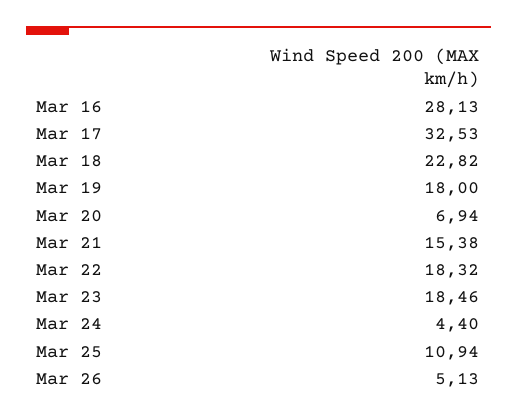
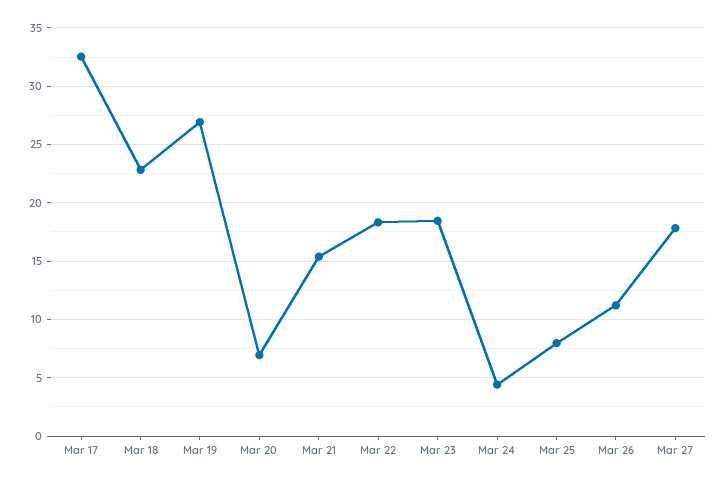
Mar 16: 28.13 -> none
Mar 19: 18 -> 27
Mar 25: 10.94 -> 8
Mar 26: 5.13 -> 11
Mar 27: none -> 18

